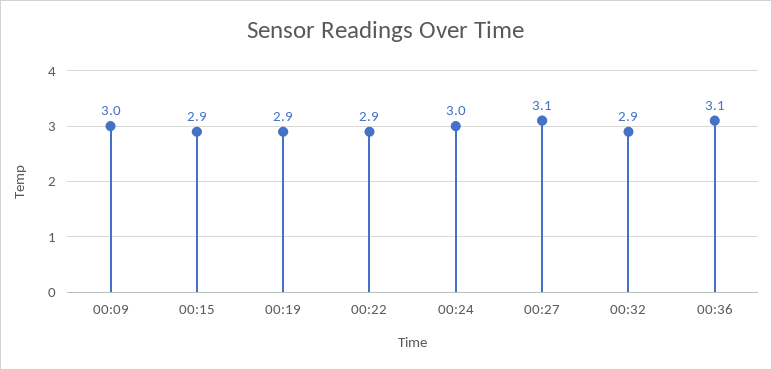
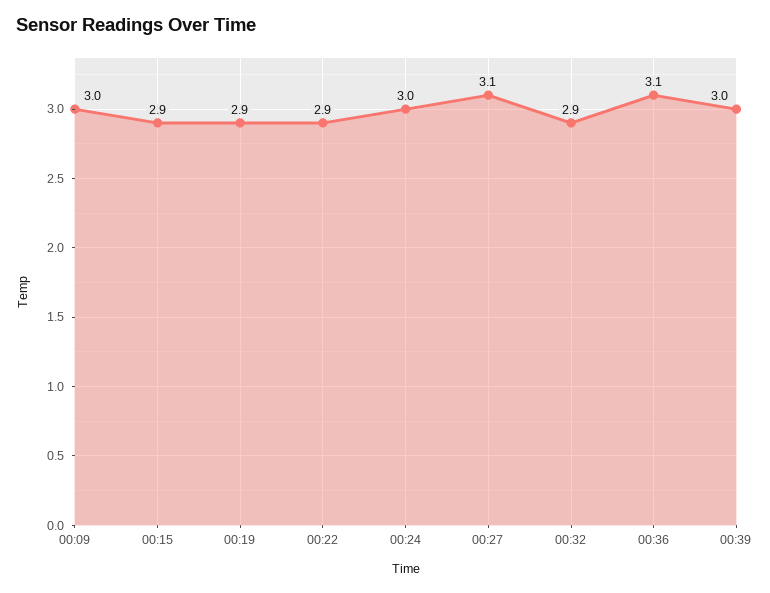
00:39: none -> 3

